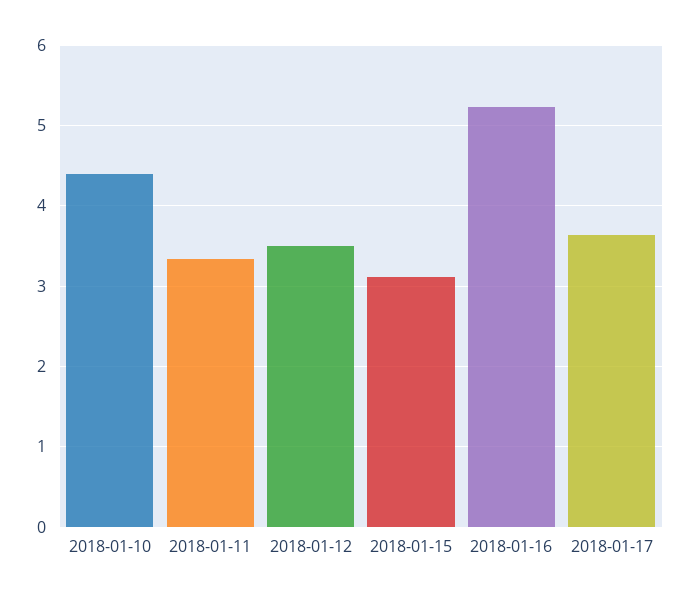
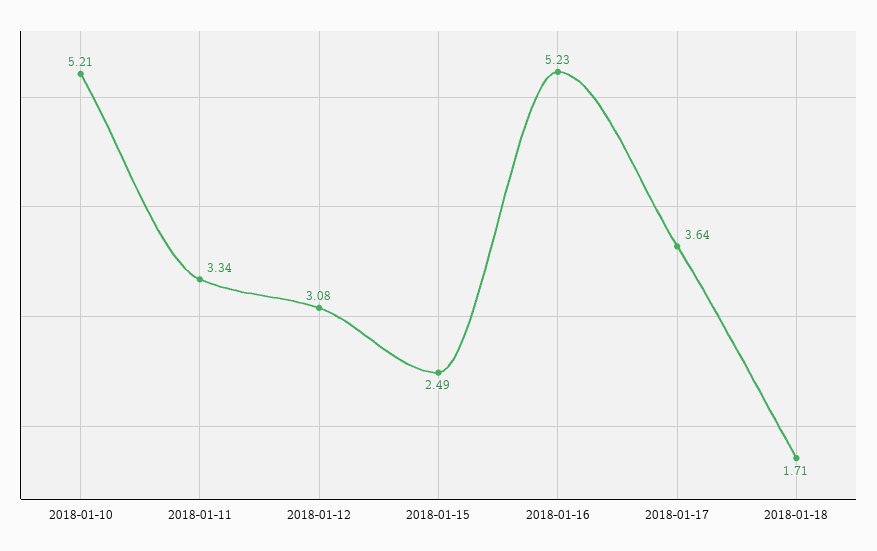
2018-01-10: 4.4 -> 5.21
2018-01-12: 3.5 -> 3.08
2018-01-15: 3.1 -> 2.49
2018-01-18: none -> 1.71

